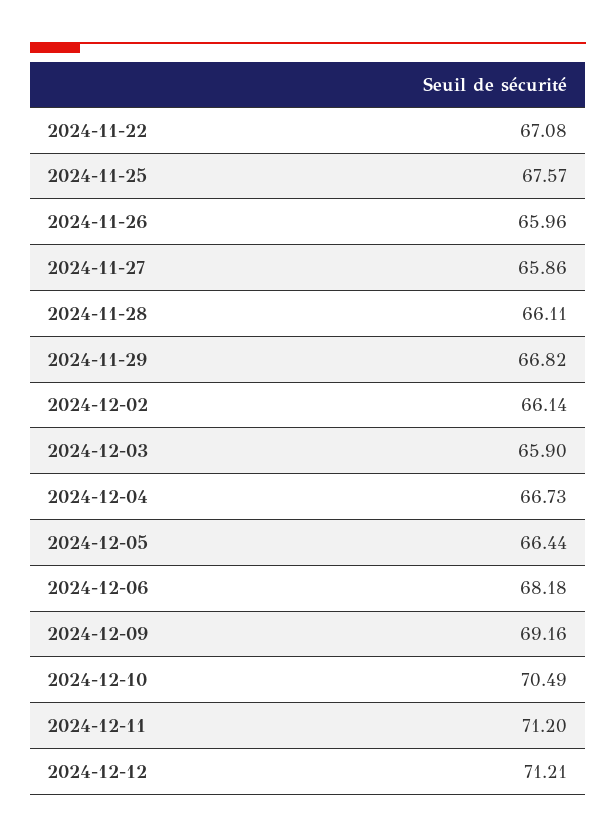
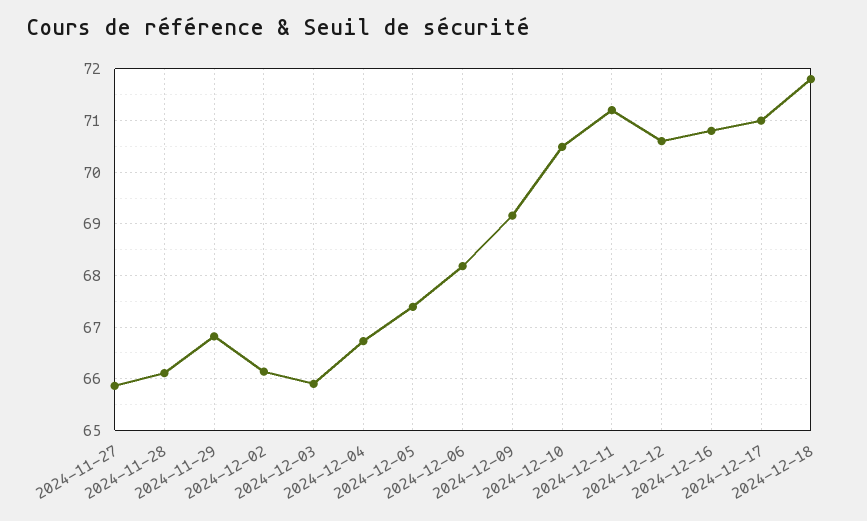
2024-11-22: 67.08 -> none
2024-11-25: 67.57 -> none
2024-11-26: 65.96 -> none
2024-12-05: 66.44 -> 67.4
2024-12-12: 71.21 -> 70.6
2024-12-16: none -> 70.8
2024-12-17: none -> 71
2024-12-18: none -> 71.8

